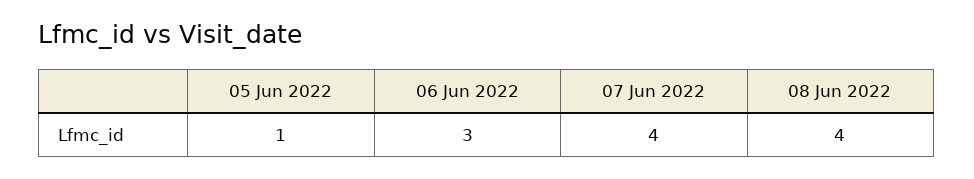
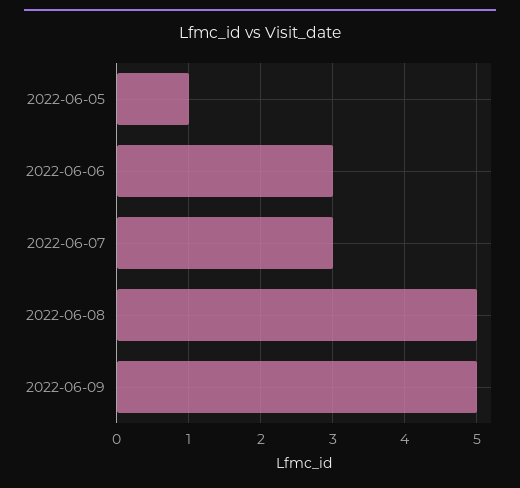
07 Jun 2022: 4 -> 3
08 Jun 2022: 4 -> 5
2022-06-09: none -> 5

